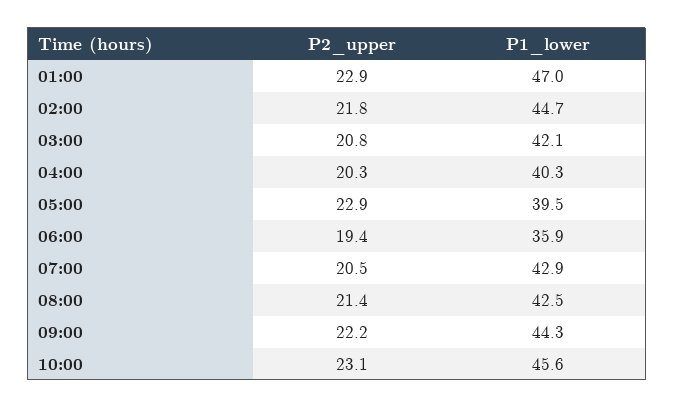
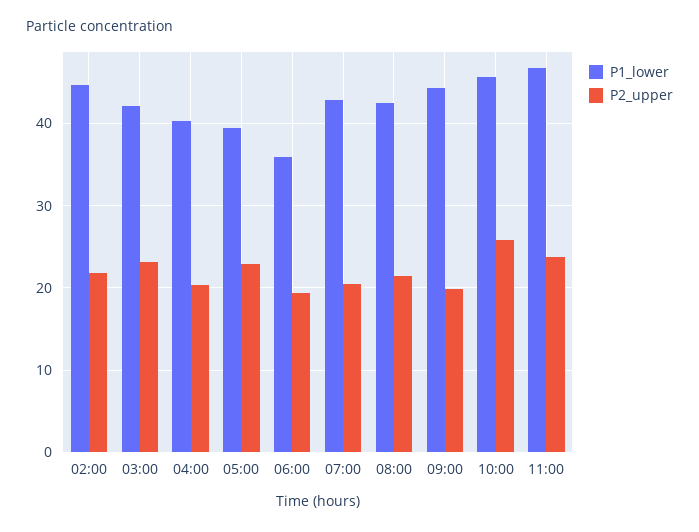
P2_upper, 01:00: 22.9 -> none
P1_lower, 01:00: 47 -> none
P2_upper, 03:00: 20.8 -> 23
P2_upper, 09:00: 22.2 -> 20
P2_upper, 10:00: 23.1 -> 26
P1_lower, 11:00: none -> 47
P2_upper, 11:00: none -> 24

